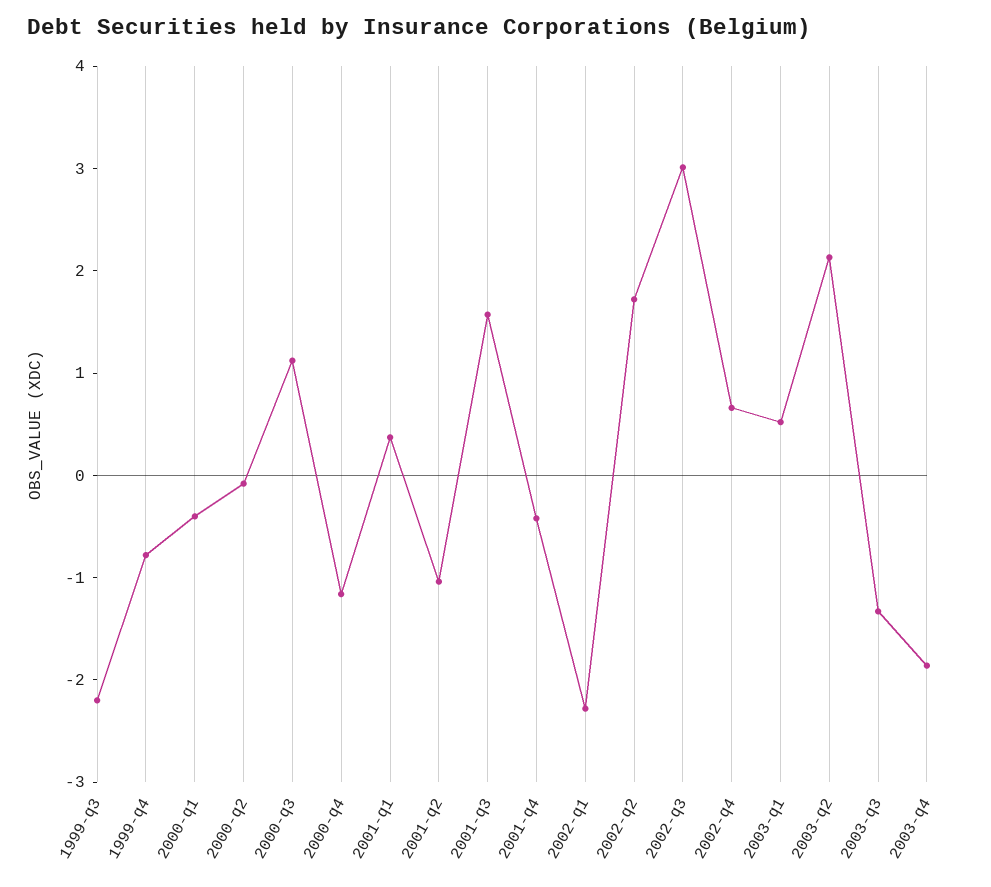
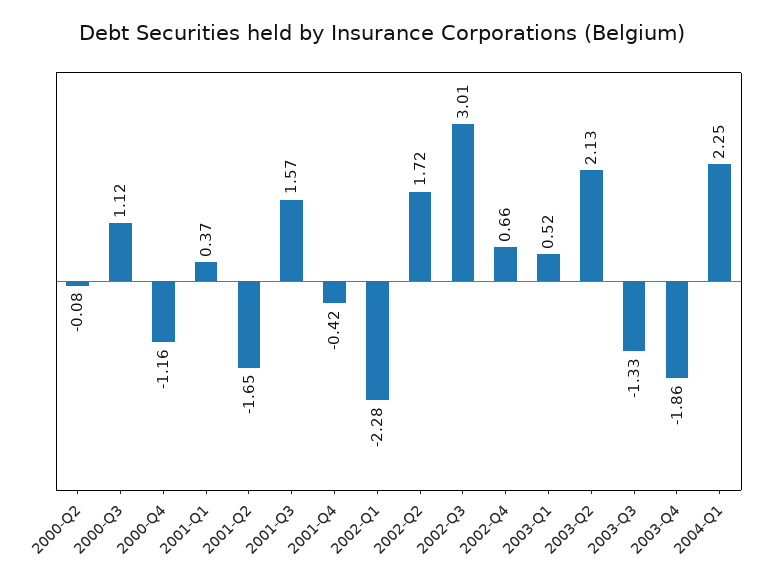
1999-q3: -2.2 -> none
1999-q4: -0.8 -> none
2000-q1: -0.4 -> none
2001-q2: -1 -> -1.65
2004-Q1: none -> 2.25

